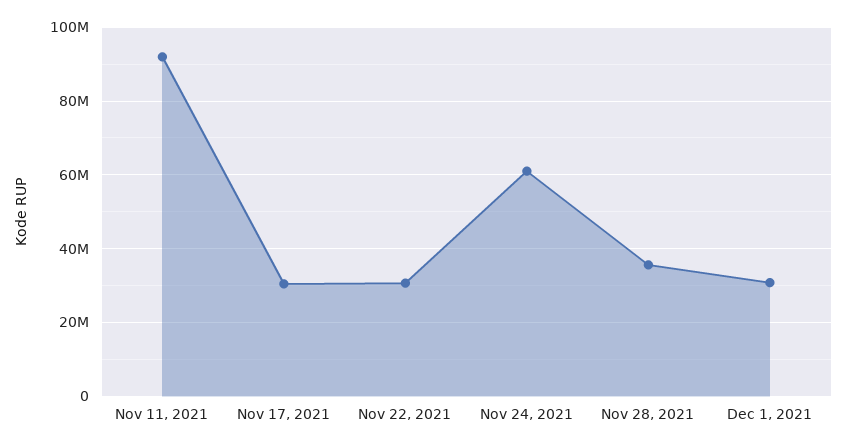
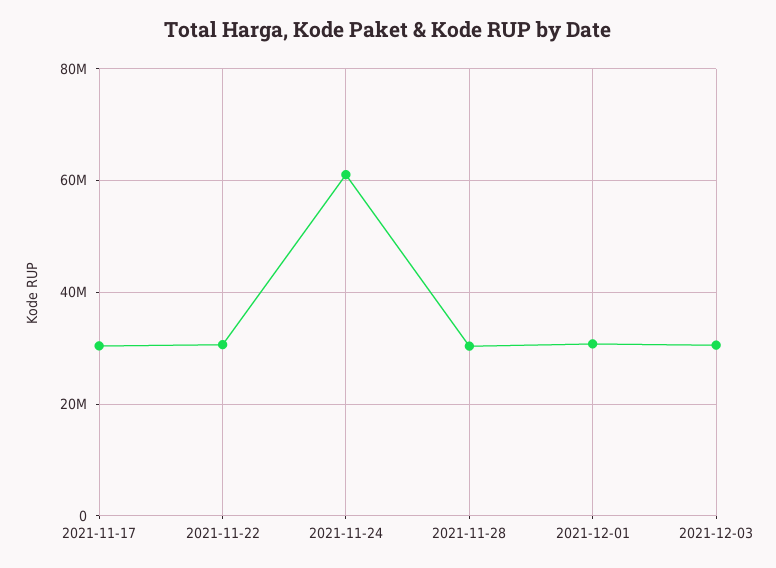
Nov 11, 2021: 92000000 -> none
Nov 28, 2021: 36000000 -> 30000000
2021-12-03: none -> 30000000

